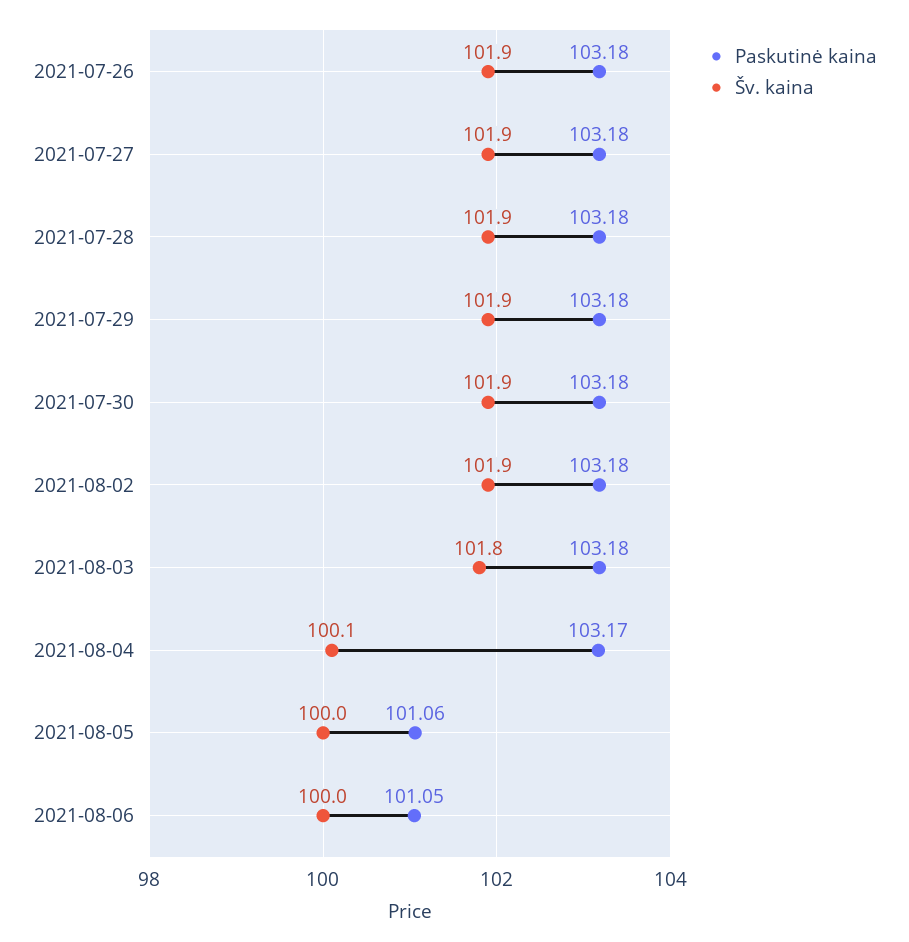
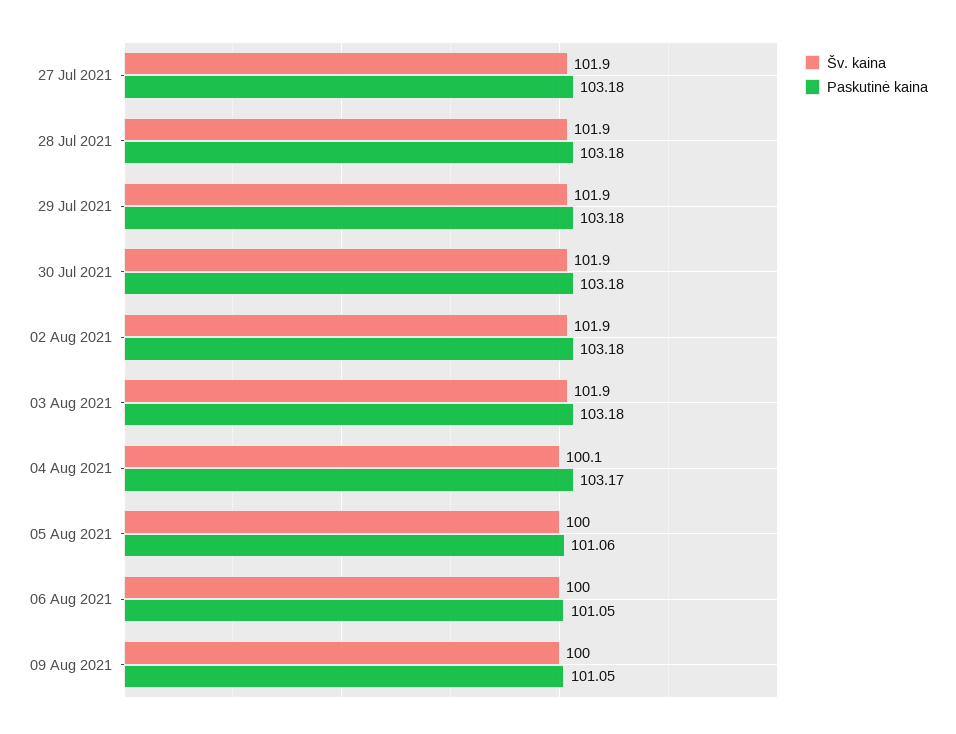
Paskutinė kaina, 2021-07-26: 103.18 -> none
Šv. kaina, 2021-07-26: 101.9 -> none
Šv. kaina, 2021-08-03: 101.8 -> 101.9
Šv. kaina, 09 Aug 2021: none -> 100
Paskutinė kaina, 09 Aug 2021: none -> 101.05

